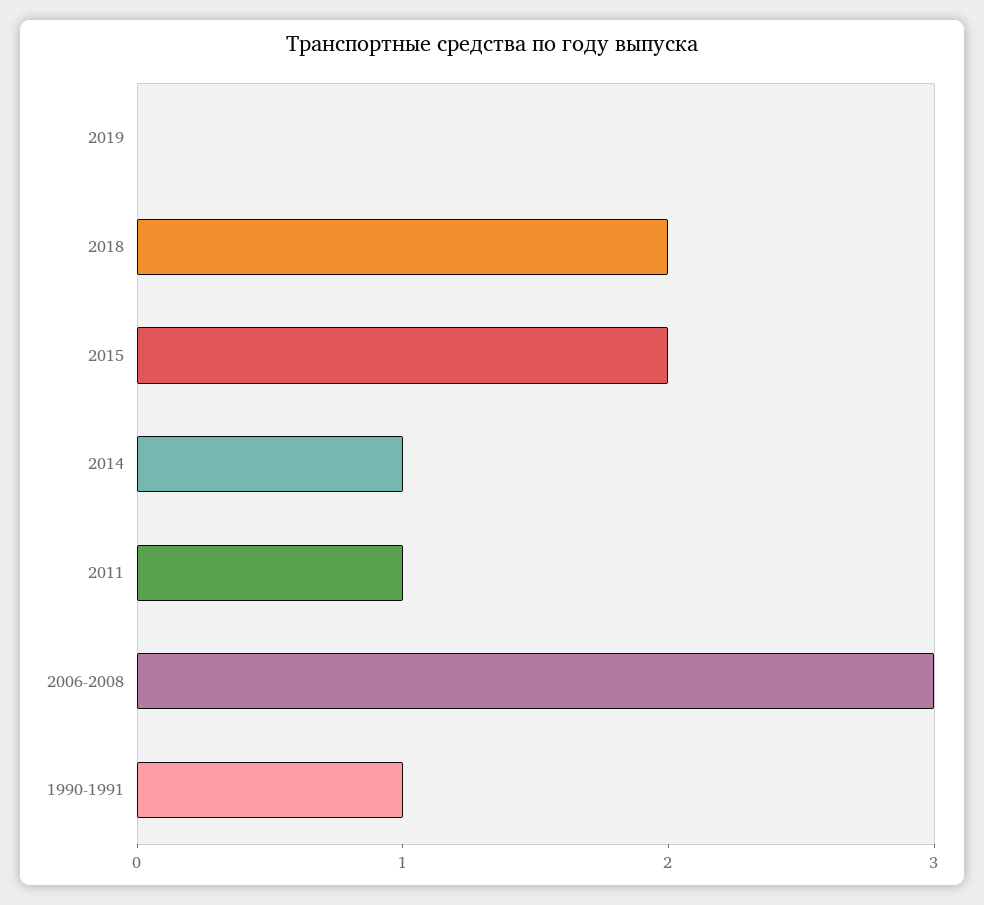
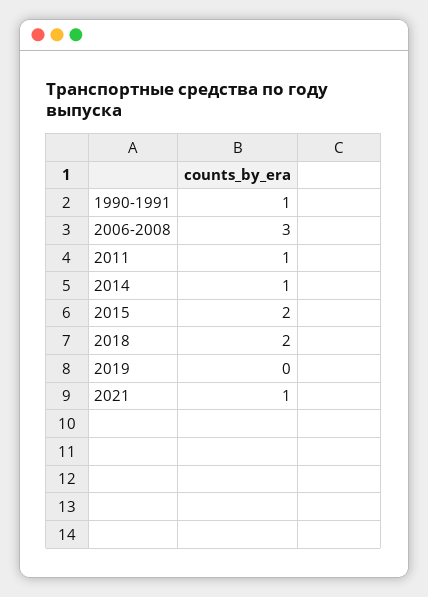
2021: none -> 1

